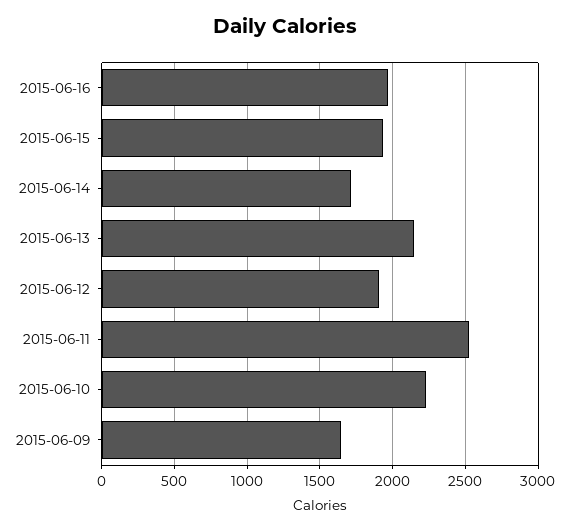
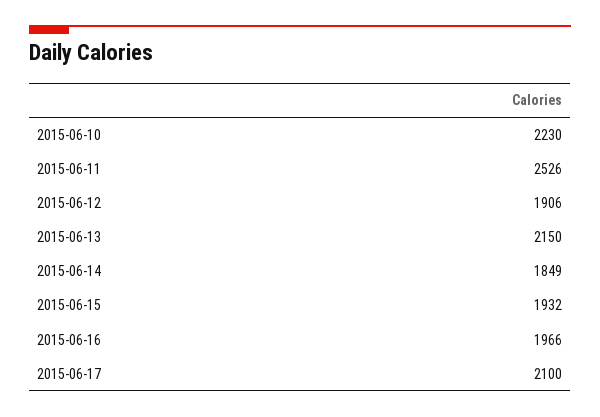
2015-06-14: 1700 -> 1849
2015-06-09: 1650 -> none
2015-06-17: none -> 2100

